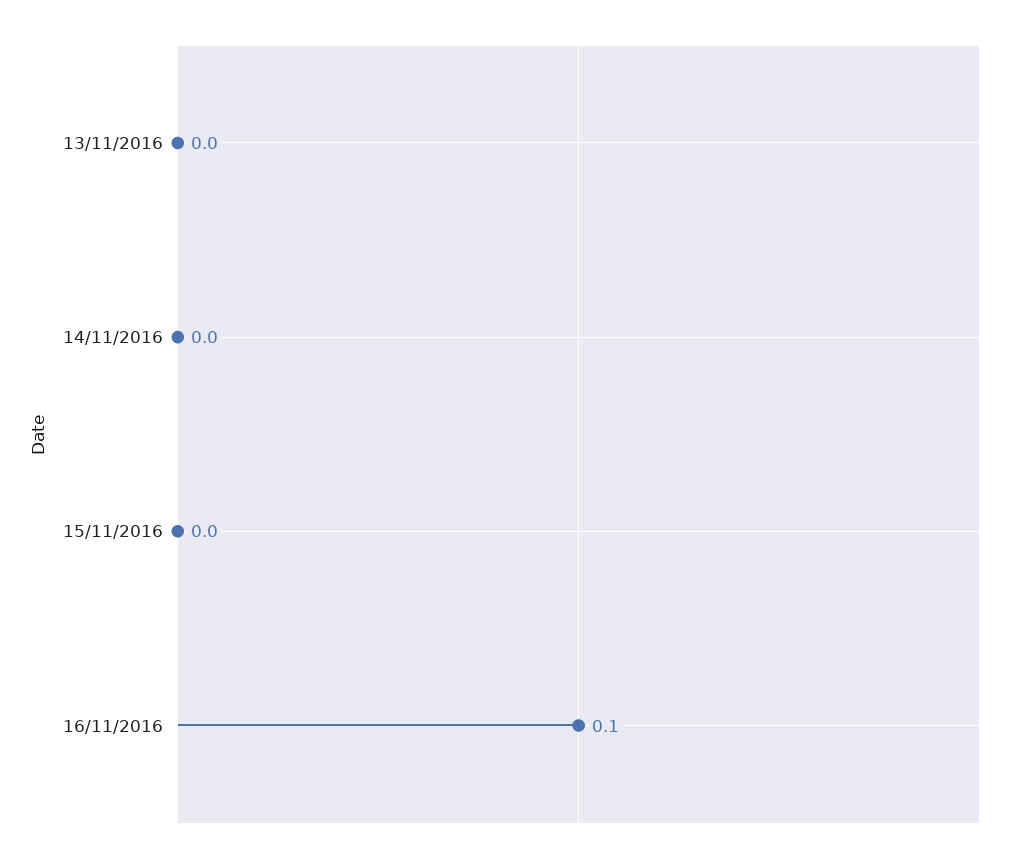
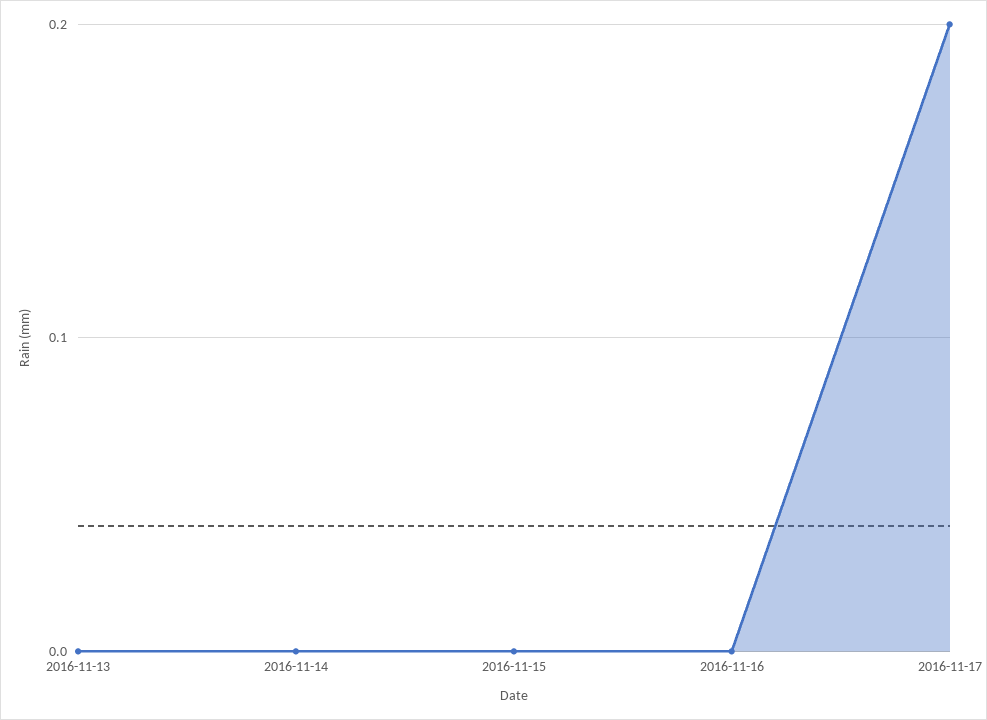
16/11/2016: 0.1 -> 0
2016-11-17: none -> 0.2

